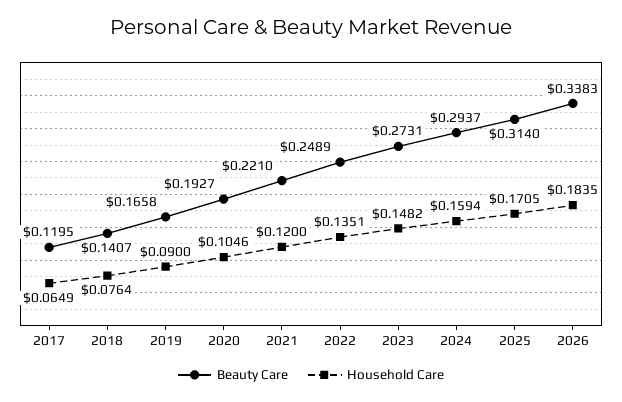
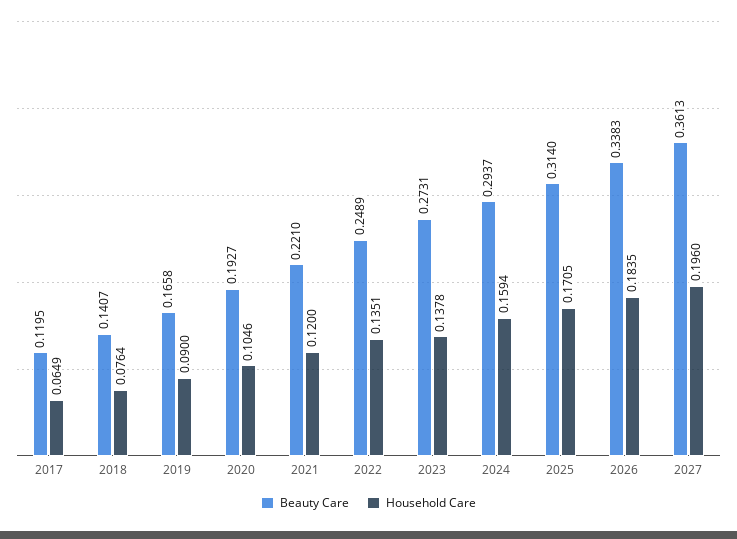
Household Care, 2023: 0.1482 -> 0.1378
Beauty Care, 2027: none -> 0.3613
Household Care, 2027: none -> 0.196

